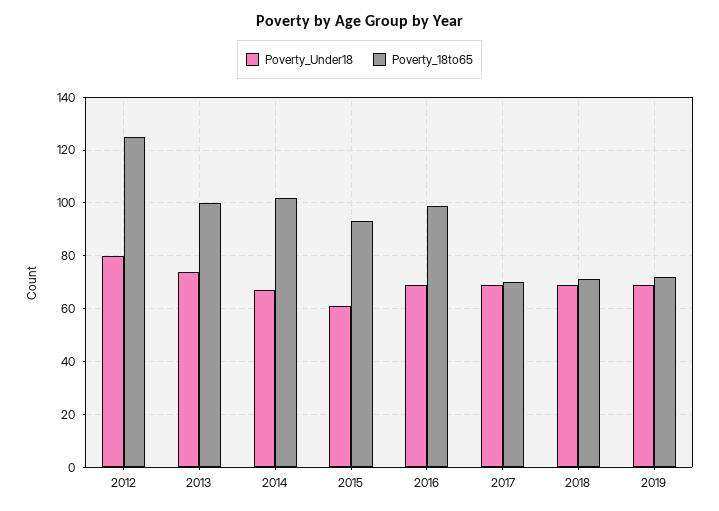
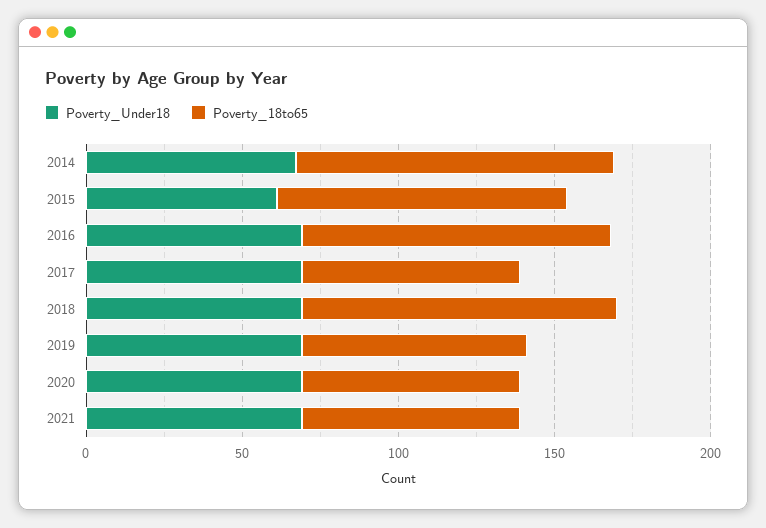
Poverty_Under18, 2012: 80 -> none
Poverty_18to65, 2012: 125 -> none
Poverty_Under18, 2013: 75 -> none
Poverty_18to65, 2013: 100 -> none
Poverty_18to65, 2018: 70 -> 100
Poverty_Under18, 2020: none -> 70
Poverty_18to65, 2020: none -> 70
Poverty_Under18, 2021: none -> 70
Poverty_18to65, 2021: none -> 70

